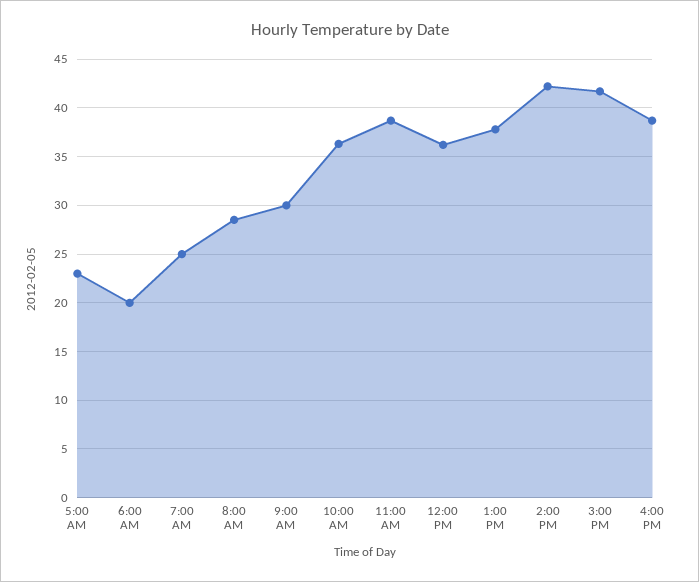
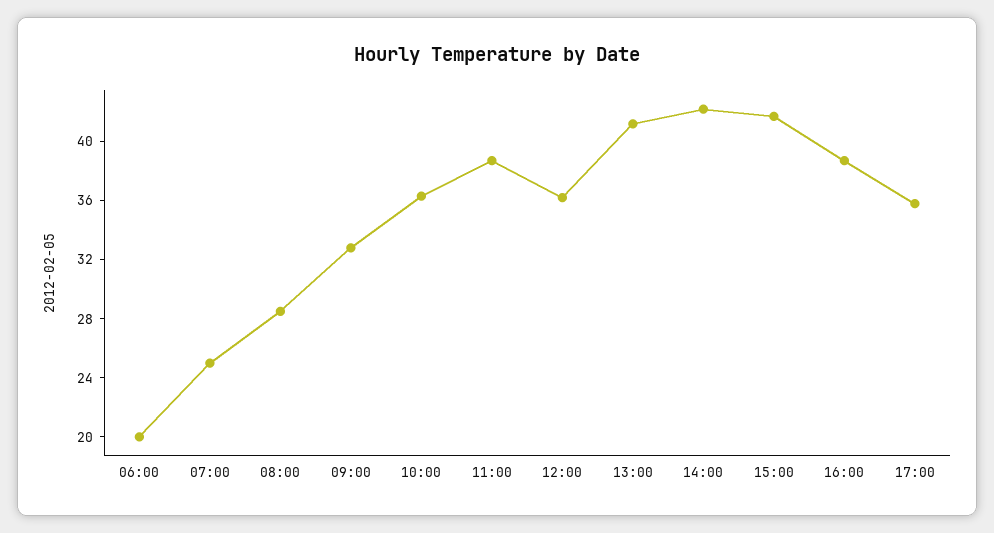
5:00 AM: 23 -> none
9:00 AM: 30 -> 33
1:00 PM: 38 -> 41
17:00: none -> 36

